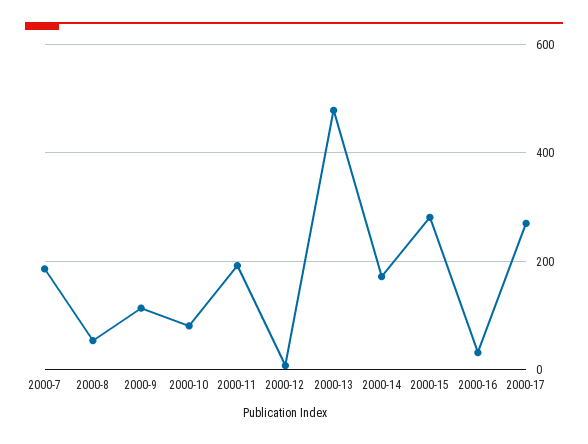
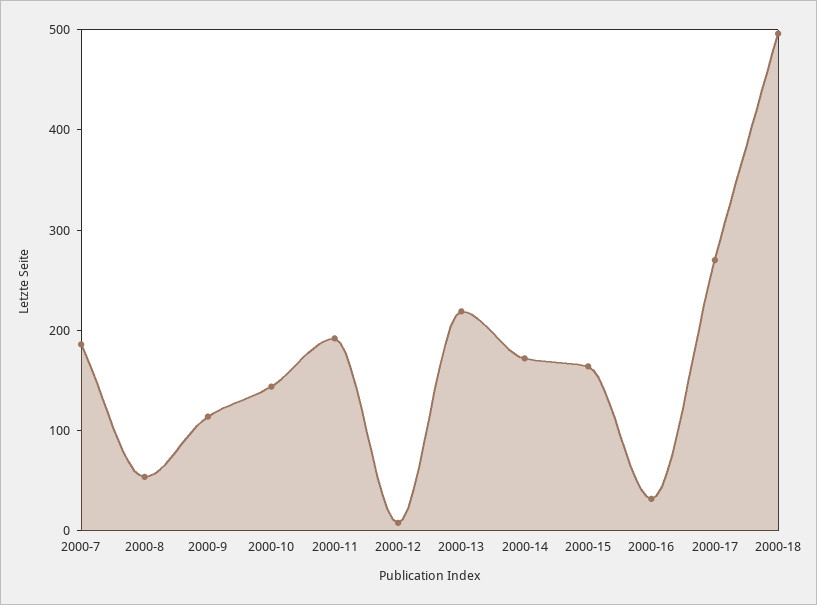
2000-10: 80 -> 140
2000-13: 480 -> 220
2000-15: 280 -> 160
2000-18: none -> 500

